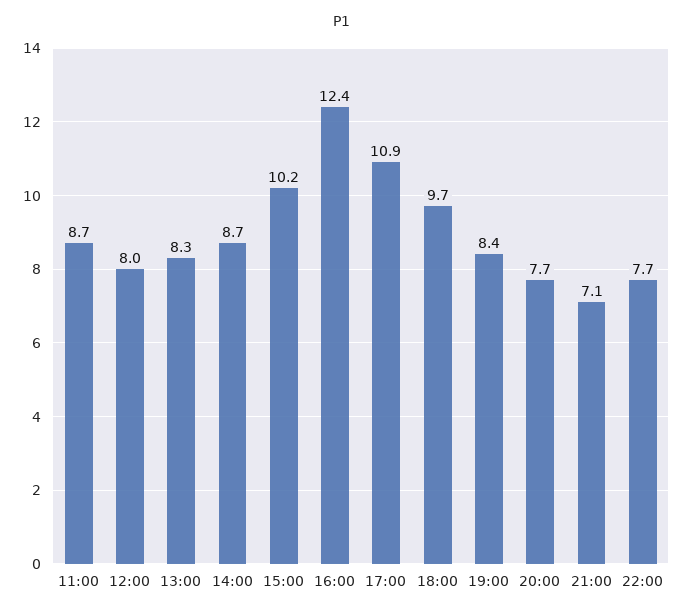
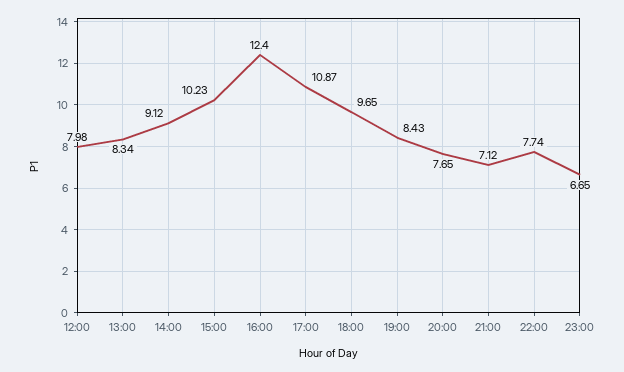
11:00: 8.7 -> none
14:00: 8.7 -> 9.12
23:00: none -> 6.65

